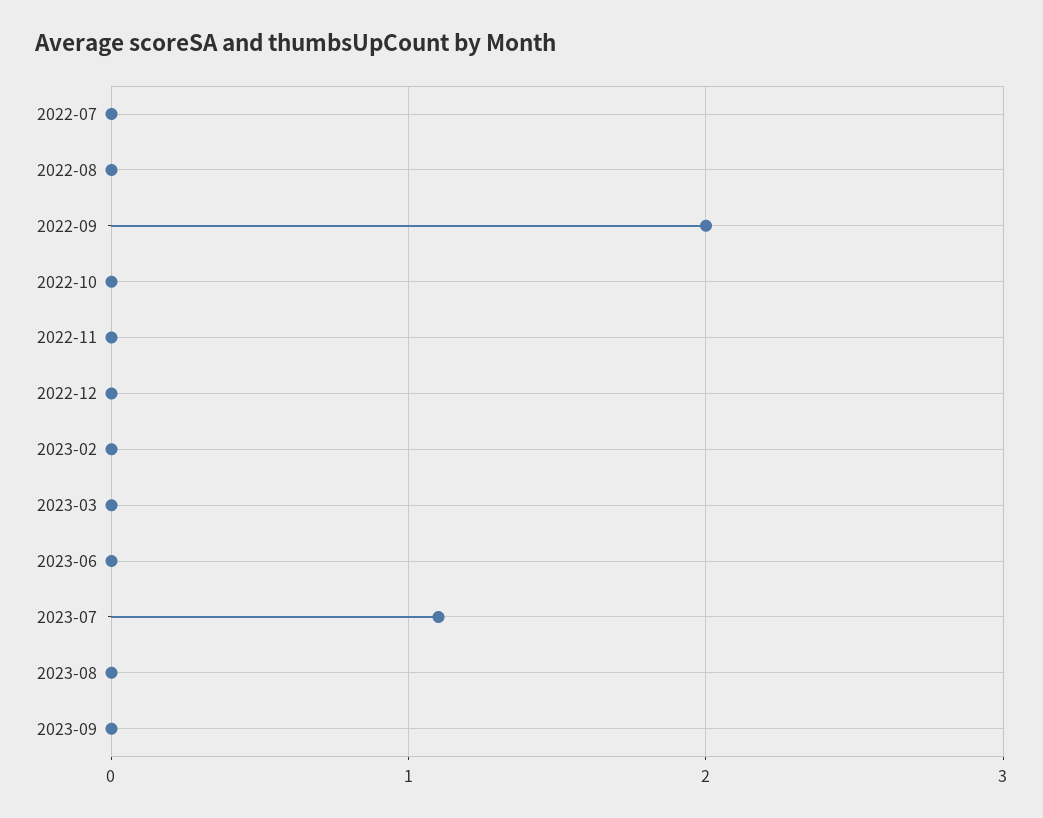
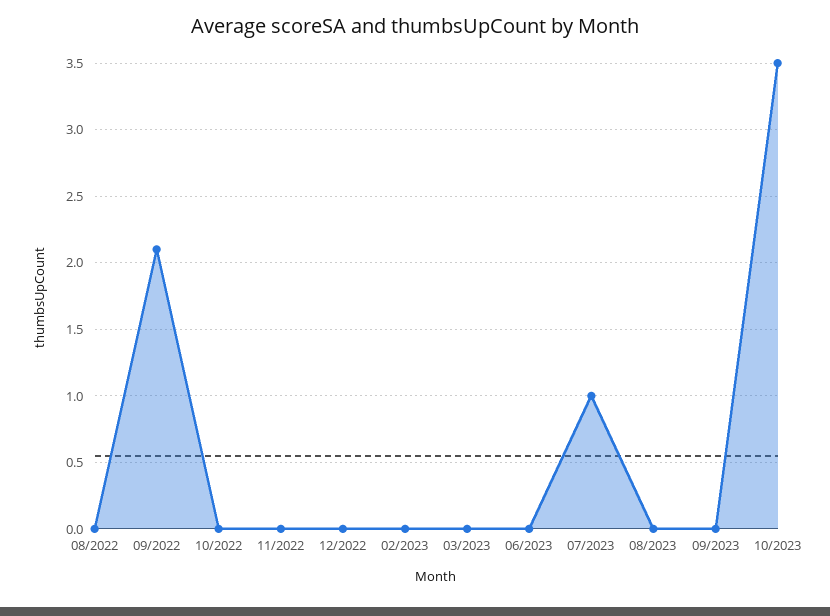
2022-07: 0 -> none
2022-09: 2 -> 2.1
2023-07: 1.1 -> 1
10/2023: none -> 3.5

